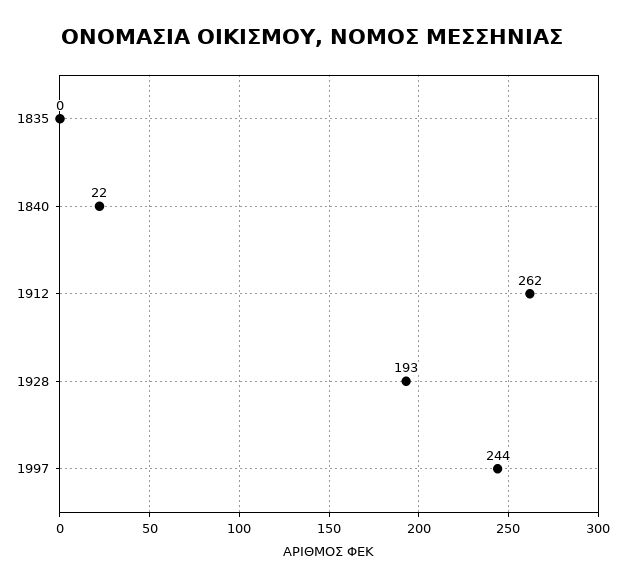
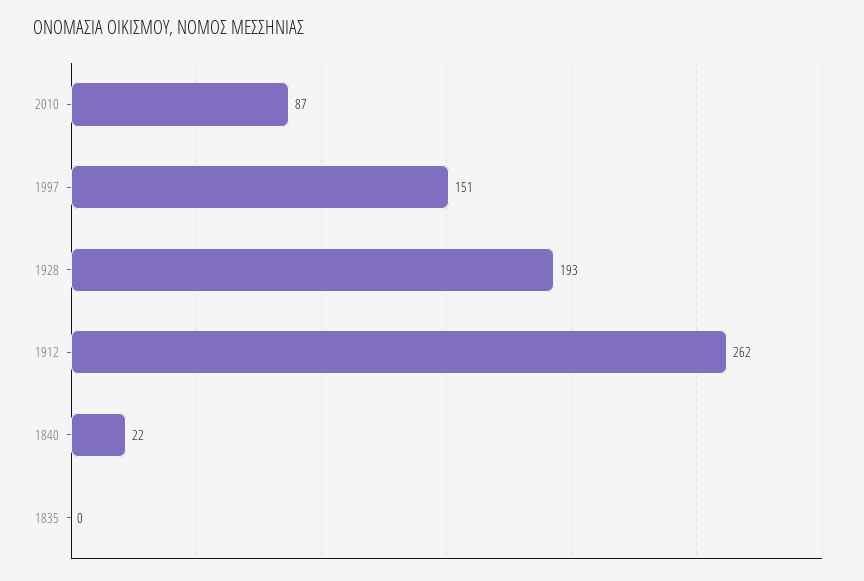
1997: 244 -> 151
2010: none -> 87

